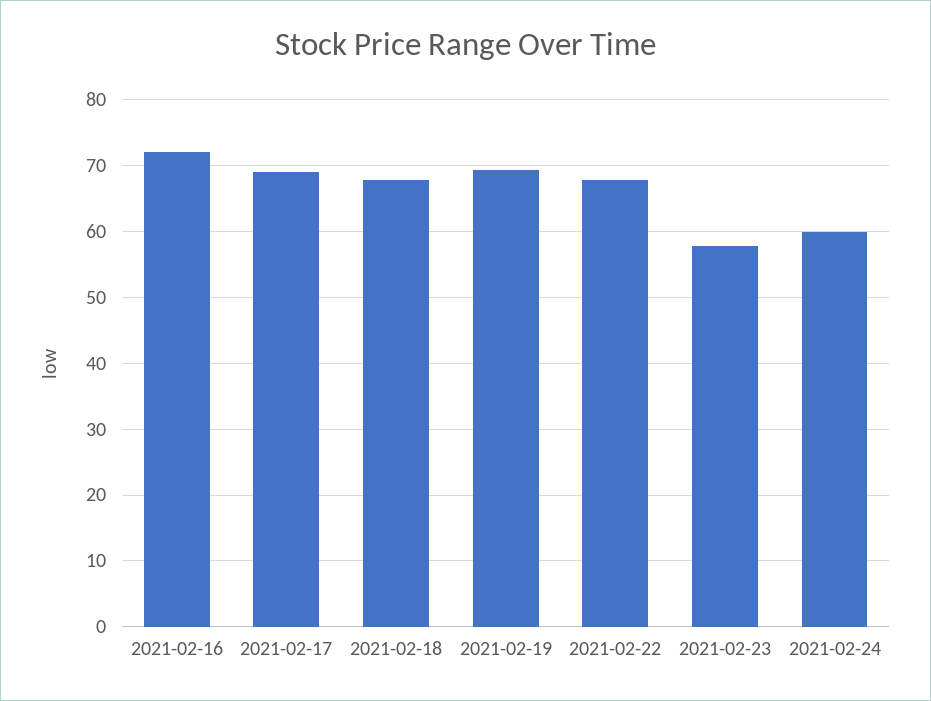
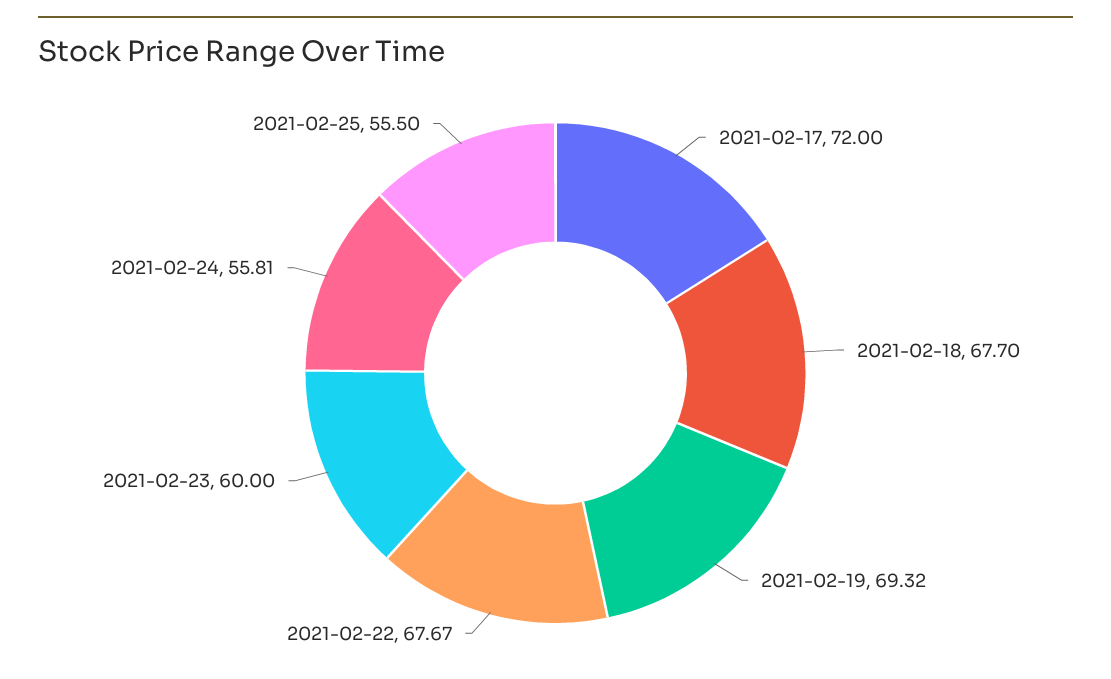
2021-02-16: 72 -> none
2021-02-17: 69 -> 72
2021-02-23: 58 -> 60
2021-02-24: 60 -> 55.81
2021-02-25: none -> 55.5

